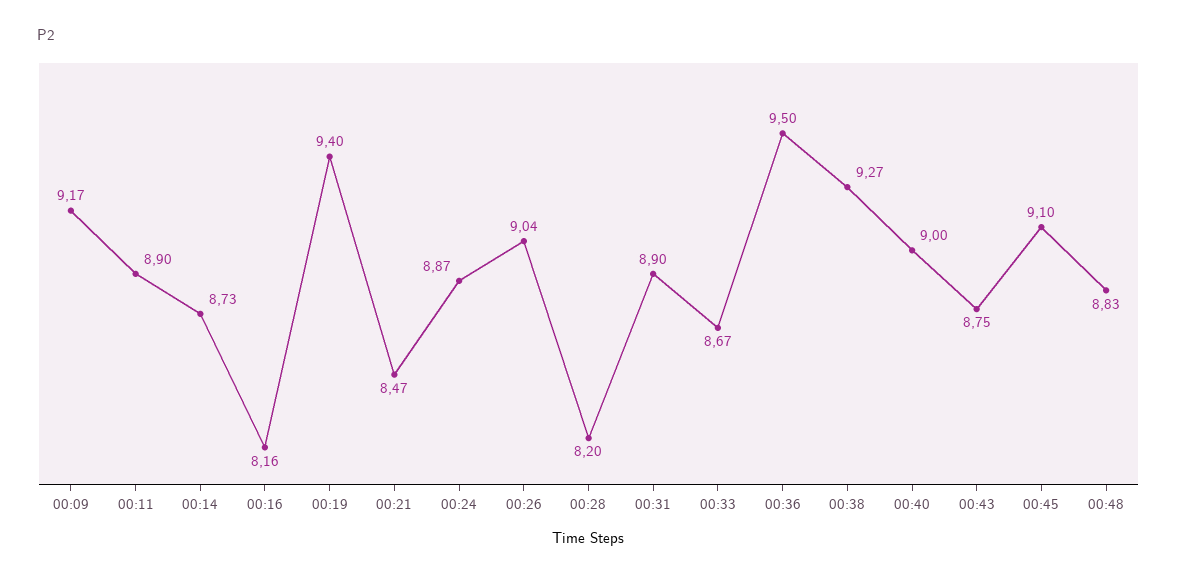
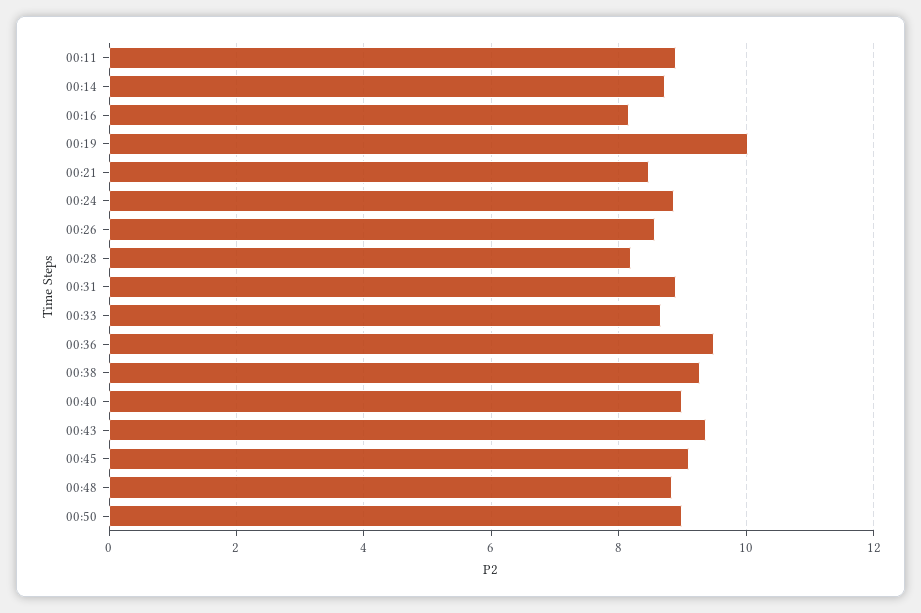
00:09: 9.17 -> none
00:19: 9.4 -> 10
00:26: 9.04 -> 8.6
00:43: 8.75 -> 9.4
00:50: none -> 9

